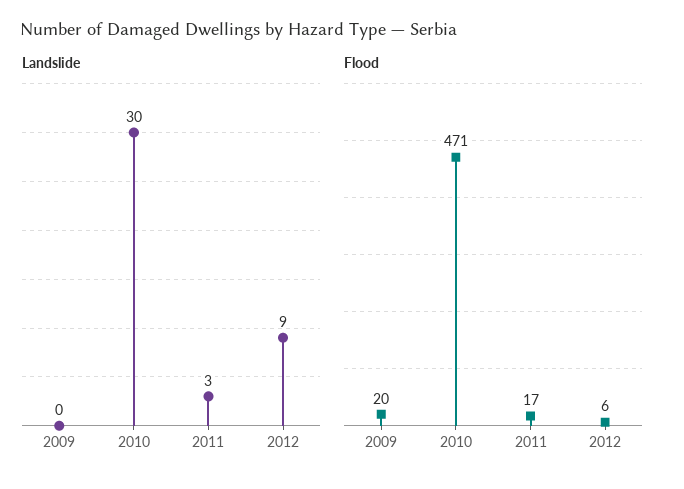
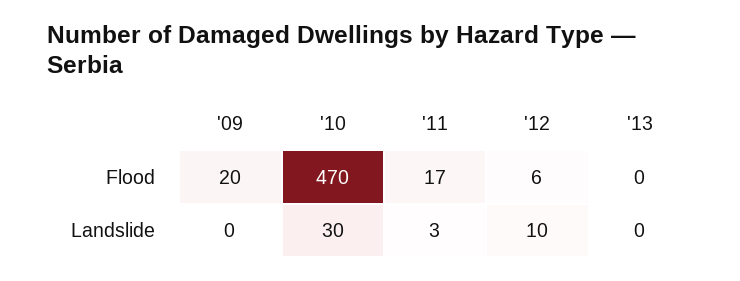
Landslide, 2012: 9 -> 10
Flood, 2010: 471 -> 470
Flood, '13: none -> 0
Landslide, '13: none -> 0

